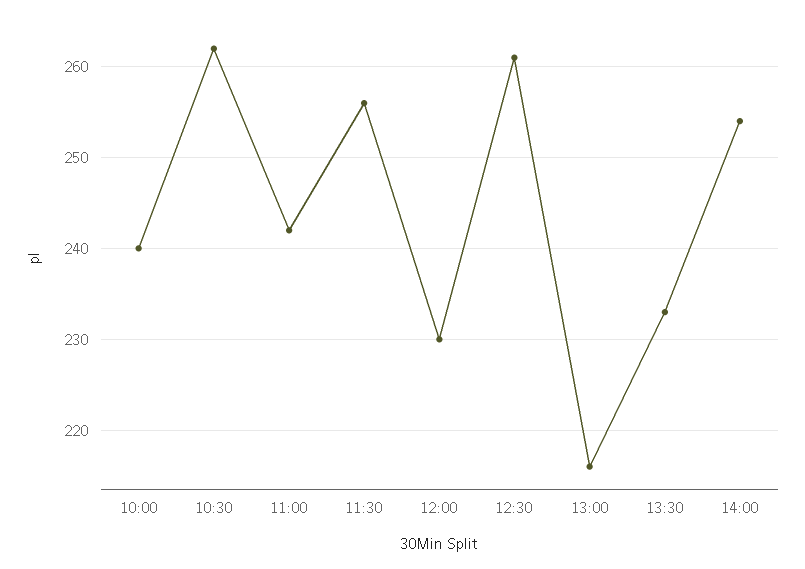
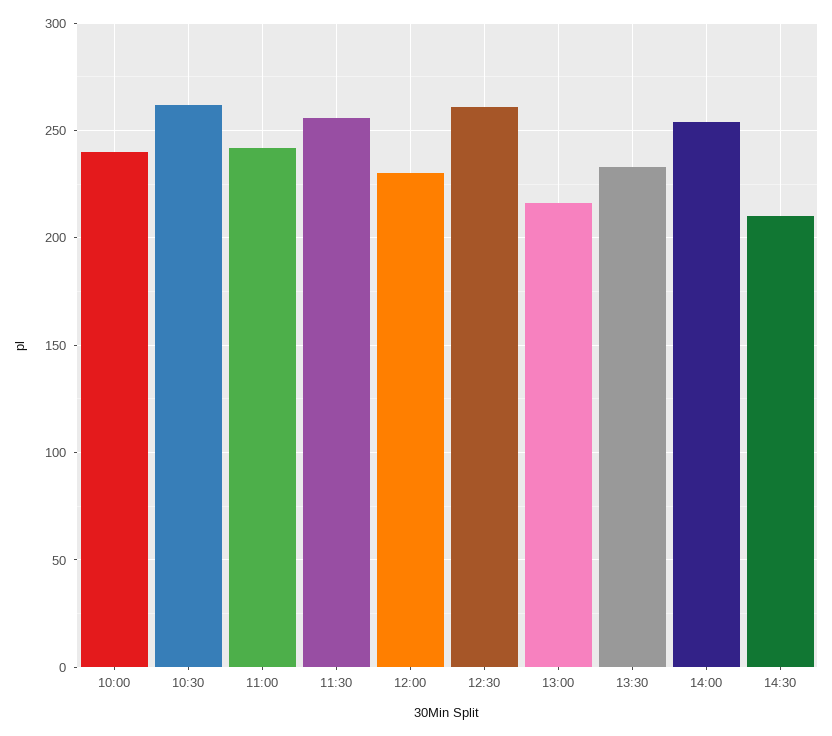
14:30: none -> 210

